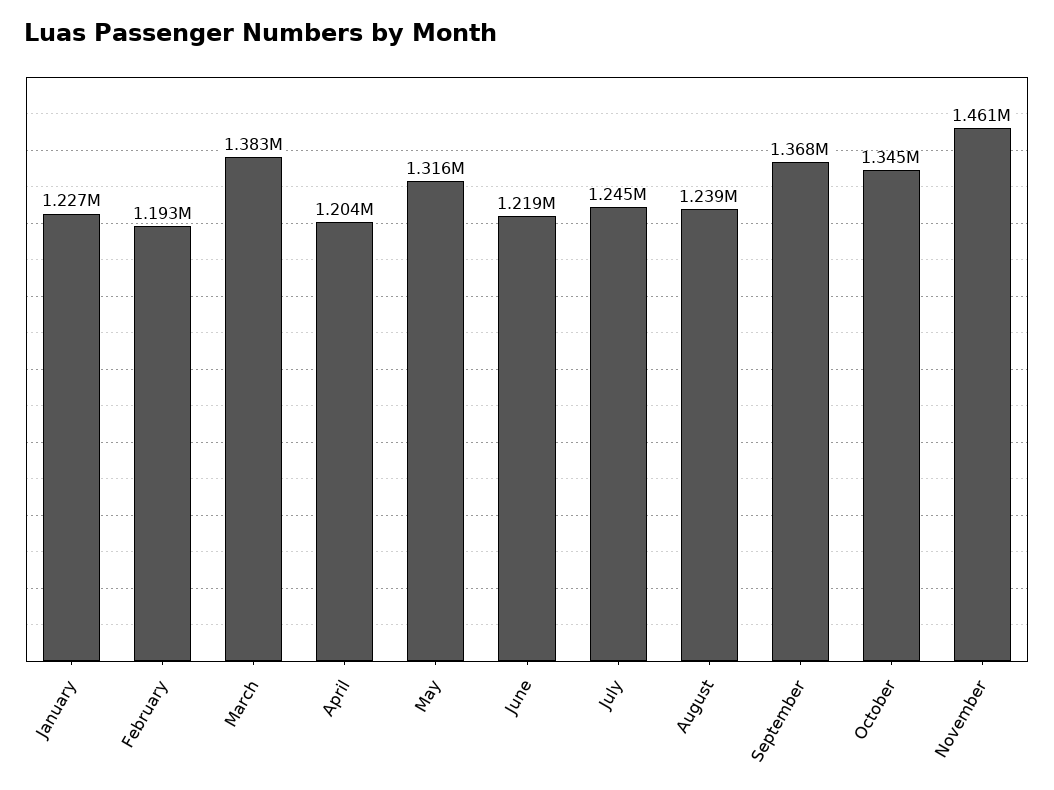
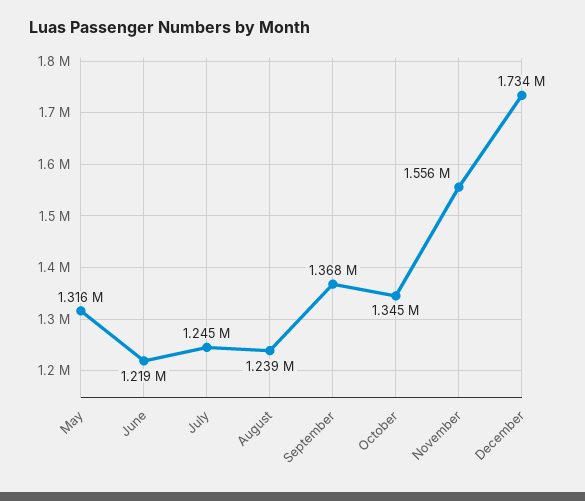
January: 1227000 -> none
February: 1193000 -> none
March: 1383000 -> none
April: 1204000 -> none
November: 1461000 -> 1556000
December: none -> 1734000

